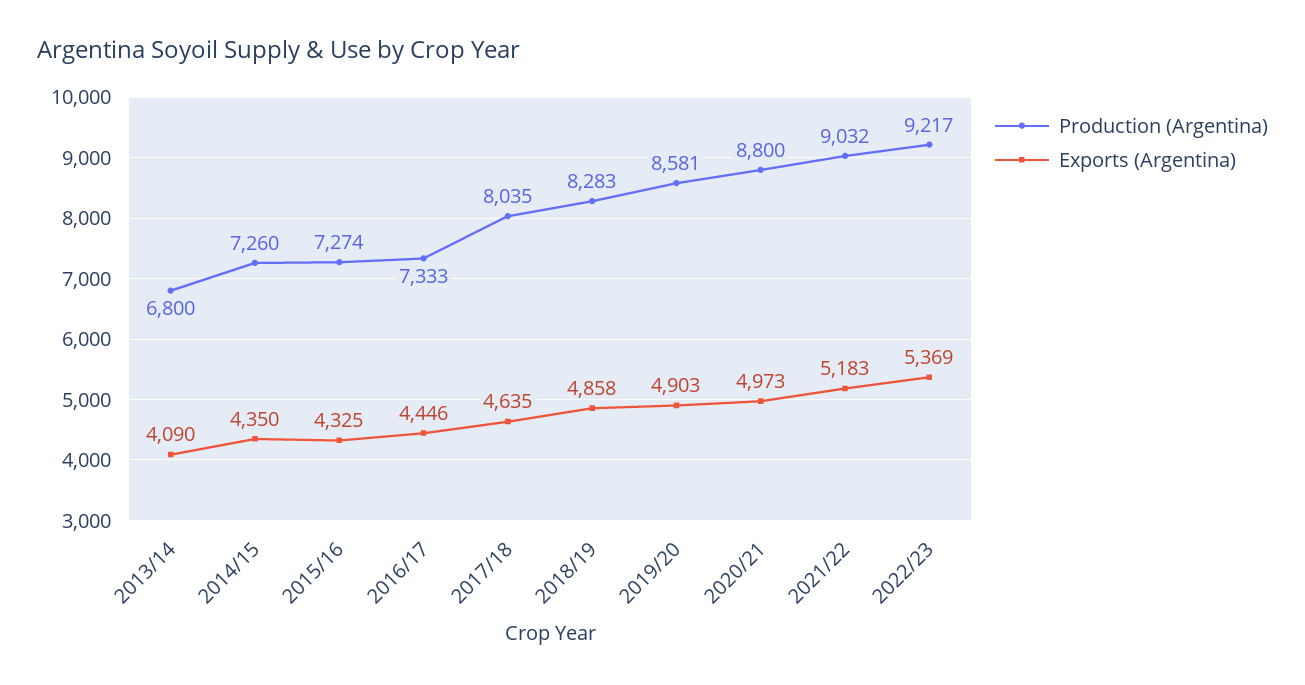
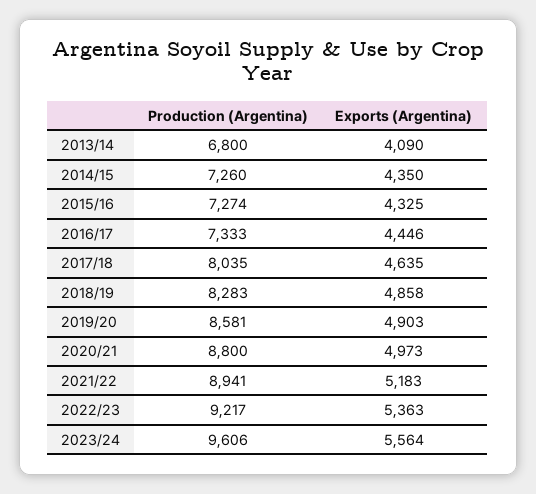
Production (Argentina), 2021/22: 9032 -> 8941
Exports (Argentina), 2022/23: 5369 -> 5363
Production (Argentina), 2023/24: none -> 9606
Exports (Argentina), 2023/24: none -> 5564

